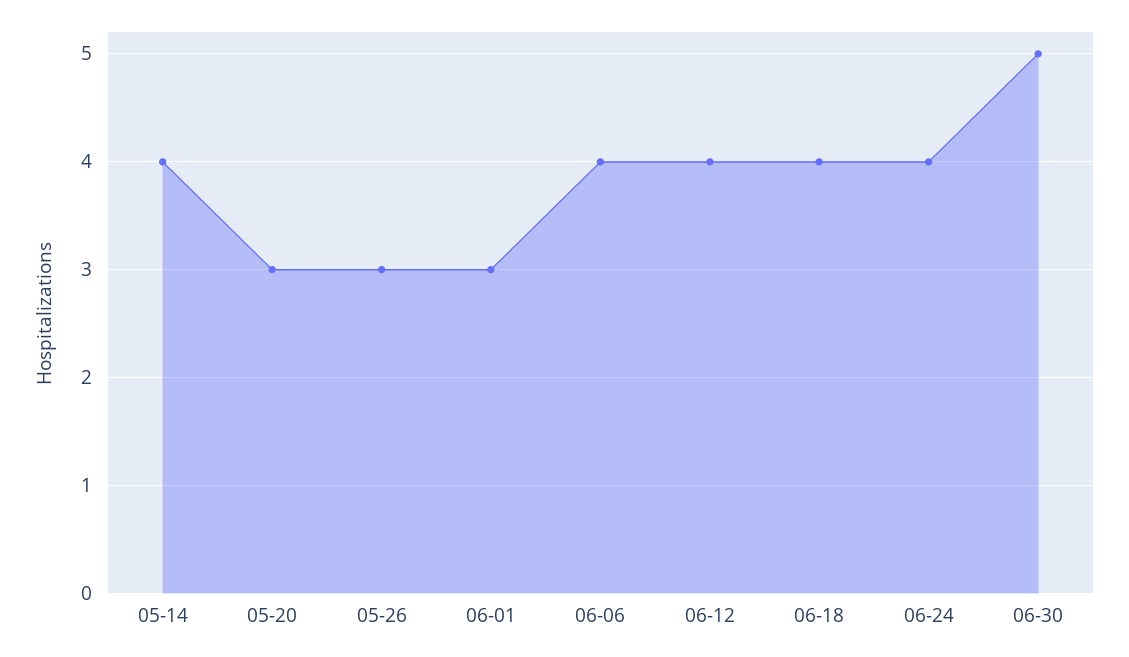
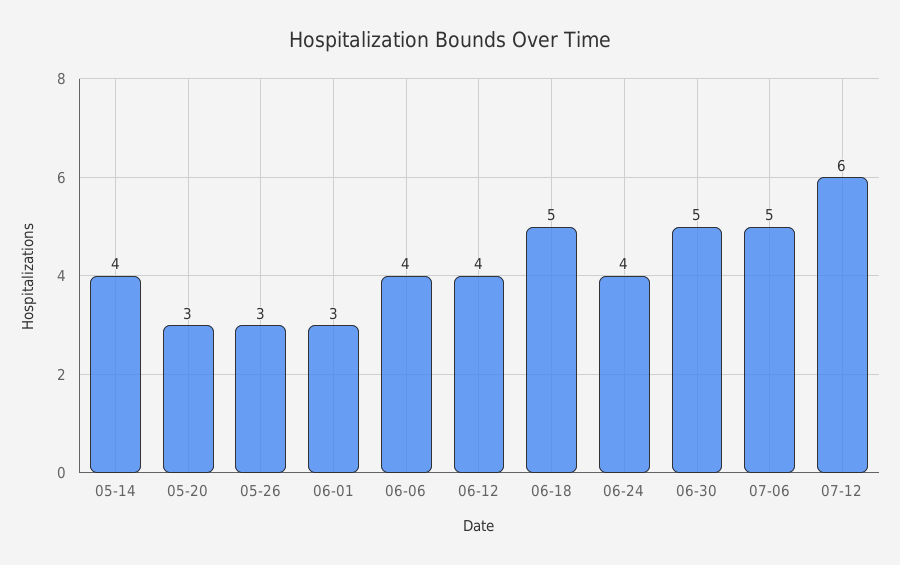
06-18: 4 -> 5
07-06: none -> 5
07-12: none -> 6

